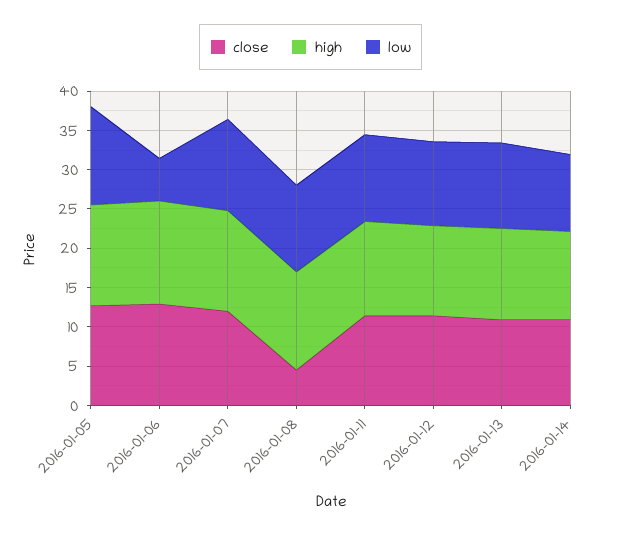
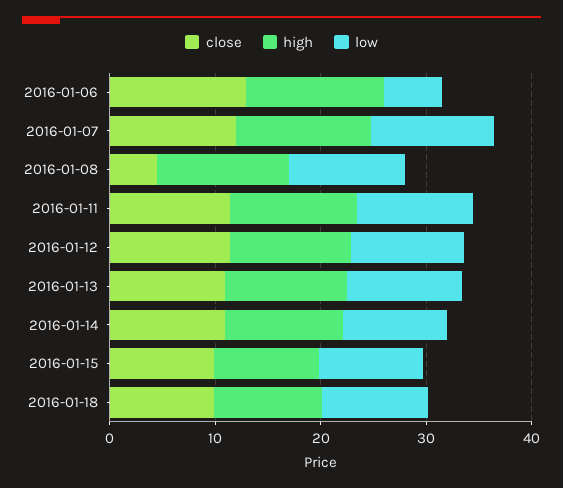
close, 2016-01-05: 12.5 -> none
high, 2016-01-05: 12.5 -> none
low, 2016-01-05: 12.5 -> none
close, 2016-01-15: none -> 10
high, 2016-01-15: none -> 10
low, 2016-01-15: none -> 10
close, 2016-01-18: none -> 10
high, 2016-01-18: none -> 10
low, 2016-01-18: none -> 10

